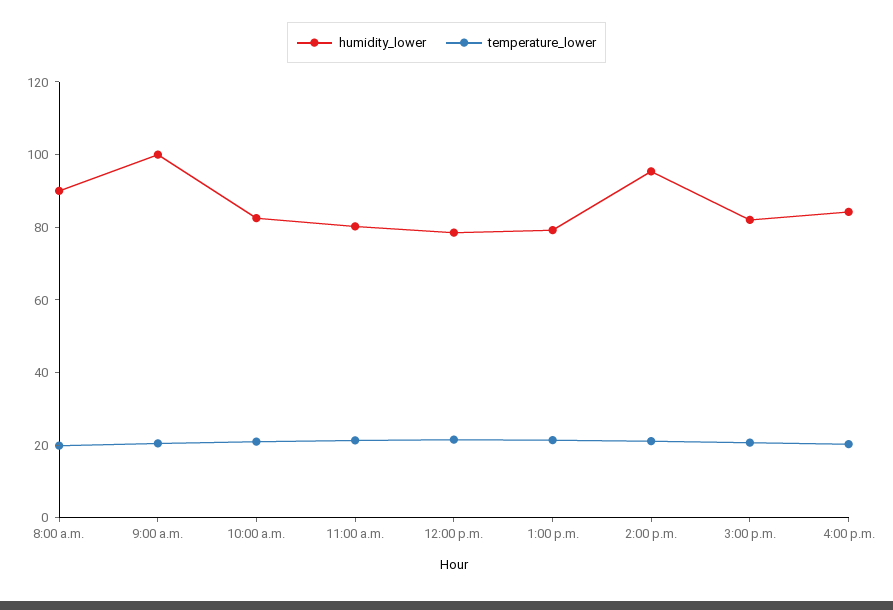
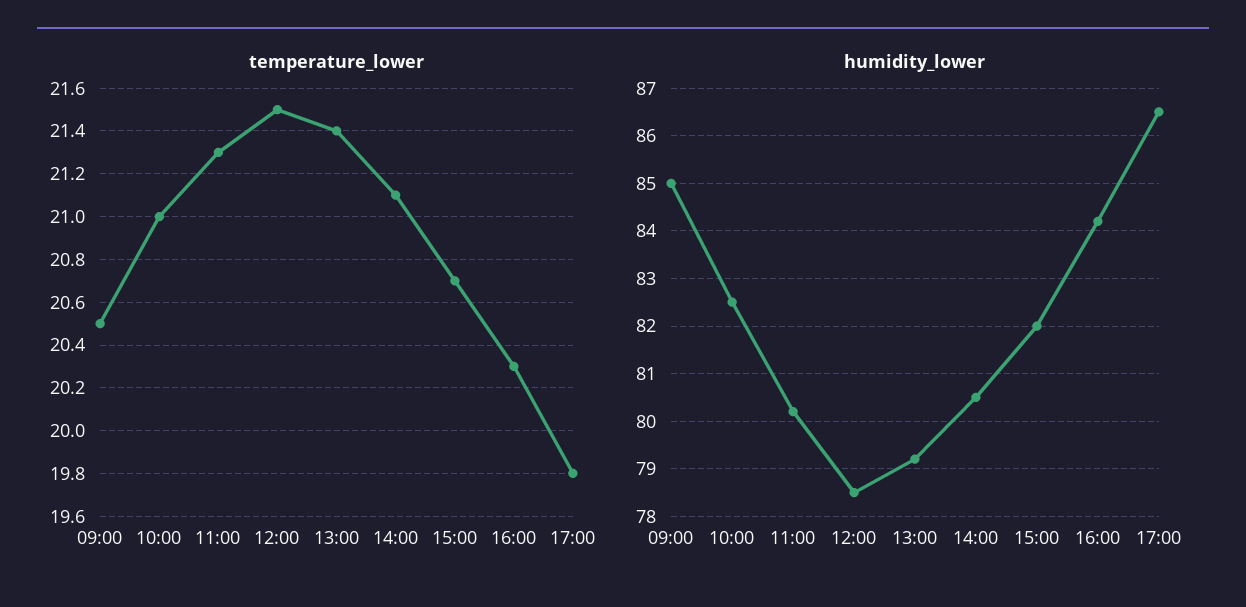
humidity_lower, 8:00 a.m.: 90 -> none
temperature_lower, 8:00 a.m.: 20 -> none
humidity_lower, 9:00 a.m.: 100 -> 85
humidity_lower, 2:00 p.m.: 95 -> 80.5
temperature_lower, 17:00: none -> 19.8
humidity_lower, 17:00: none -> 86.5

